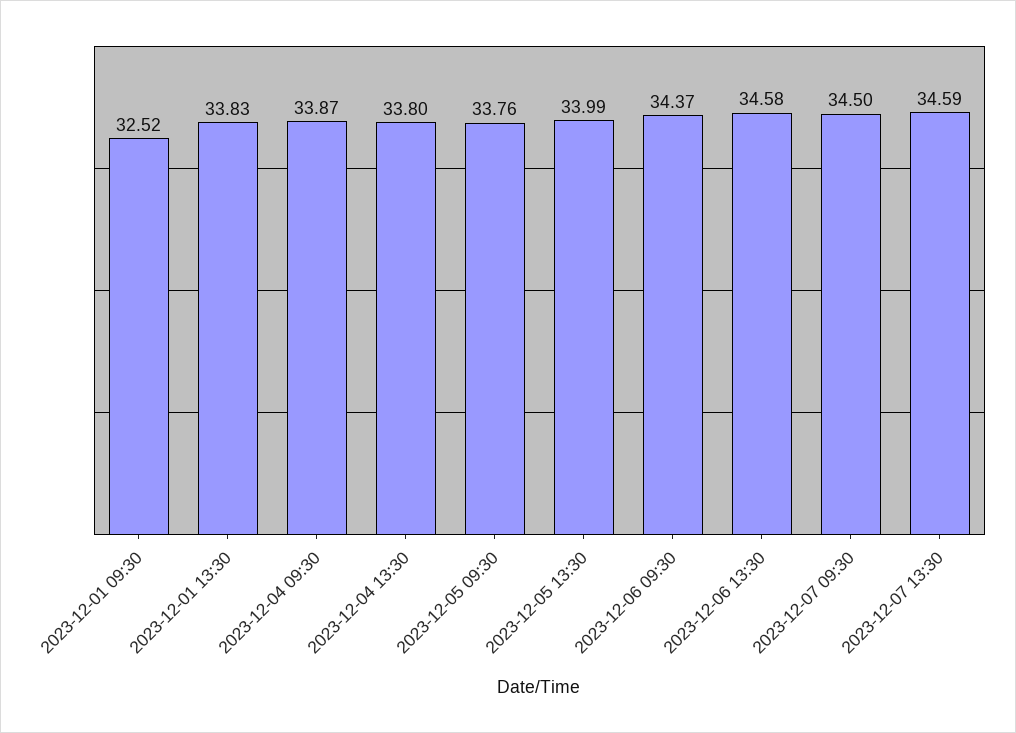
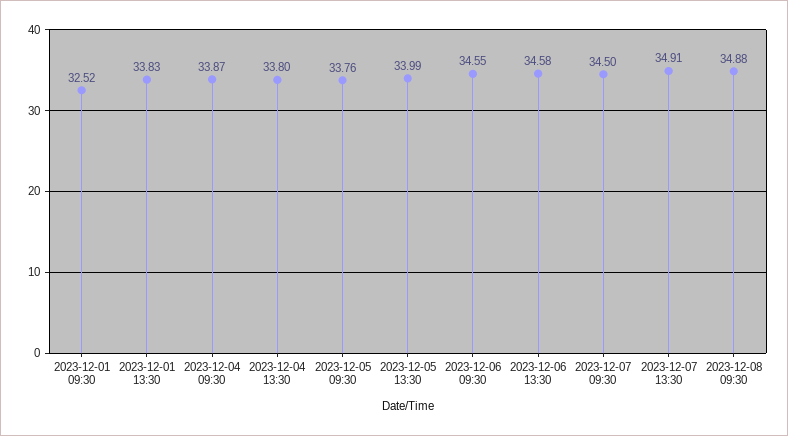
2023-12-06 09:30: 34.37 -> 34.55
2023-12-07 13:30: 34.59 -> 34.91
2023-12-08 09:30: none -> 34.88

